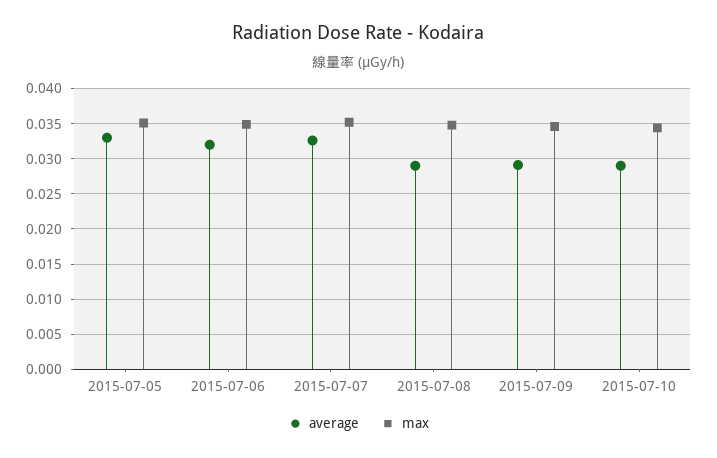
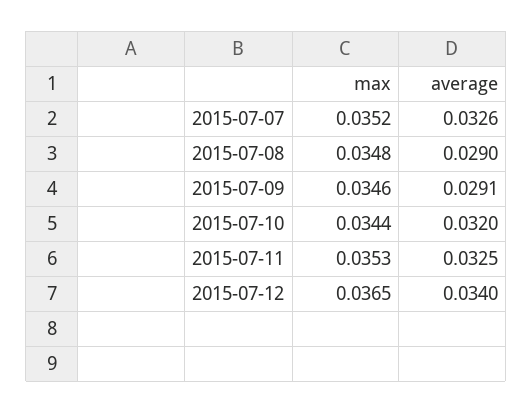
average, 2015-07-05: 0.033 -> none
max, 2015-07-05: 0.035 -> none
average, 2015-07-06: 0.032 -> none
max, 2015-07-06: 0.035 -> none
average, 2015-07-10: 0.029 -> 0.032
max, 2015-07-11: none -> 0.0353
average, 2015-07-11: none -> 0.0325
max, 2015-07-12: none -> 0.0365
average, 2015-07-12: none -> 0.034

